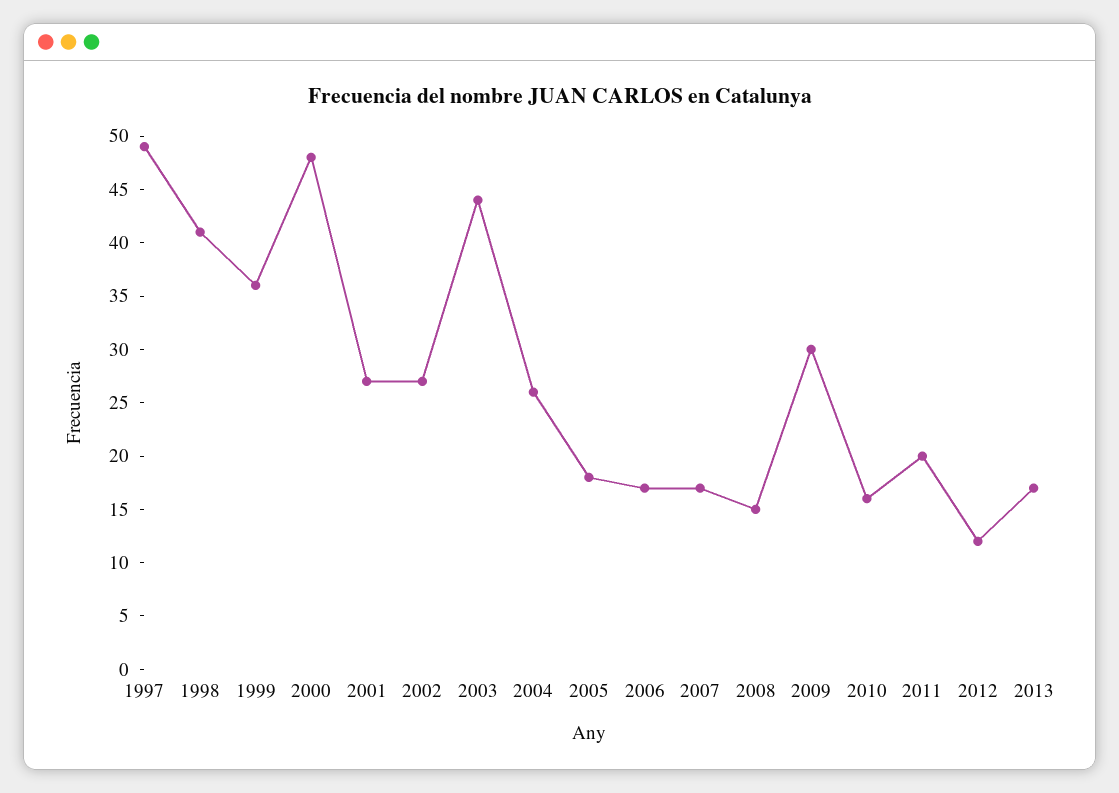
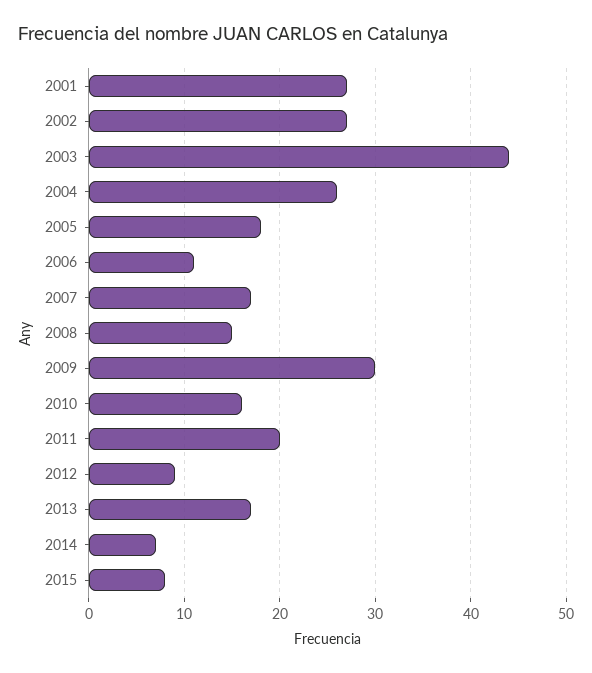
1997: 49 -> none
1998: 41 -> none
1999: 36 -> none
2000: 48 -> none
2006: 17 -> 11
2012: 12 -> 9
2014: none -> 7
2015: none -> 8

